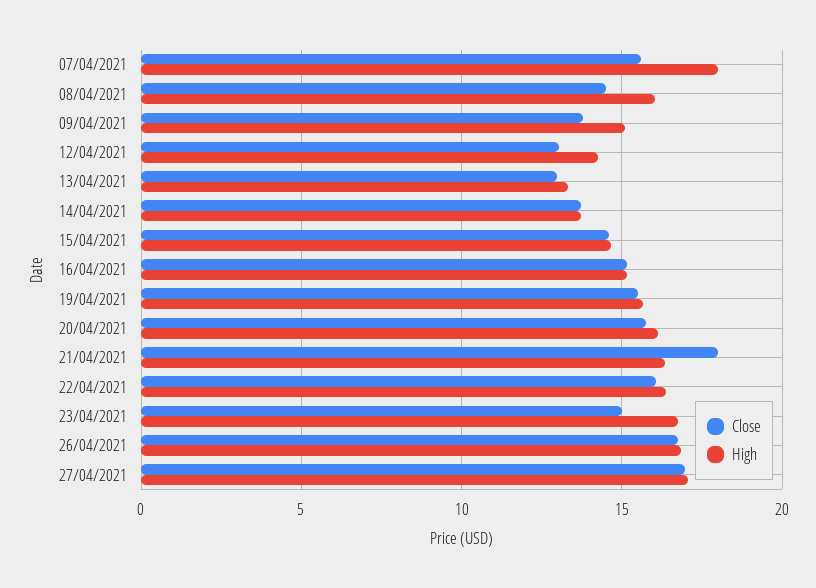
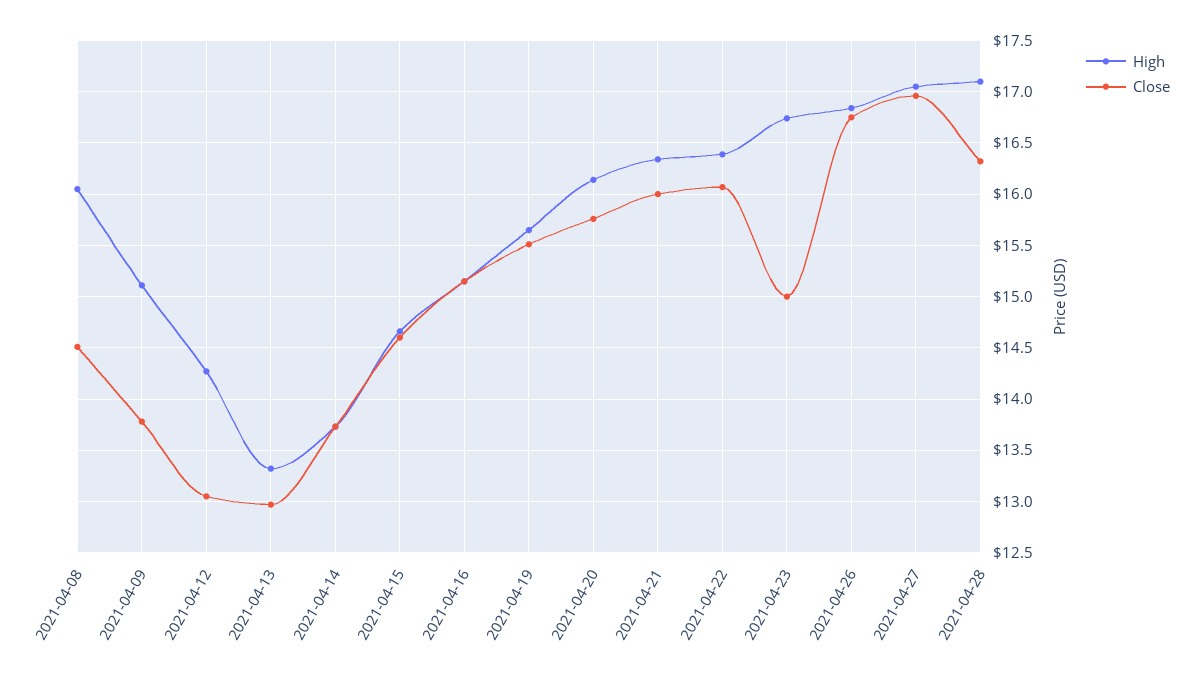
Close, 07/04/2021: 15.5 -> none
High, 07/04/2021: 18 -> none
Close, 21/04/2021: 18 -> 16
High, 2021-04-28: none -> 17.1
Close, 2021-04-28: none -> 16.3

